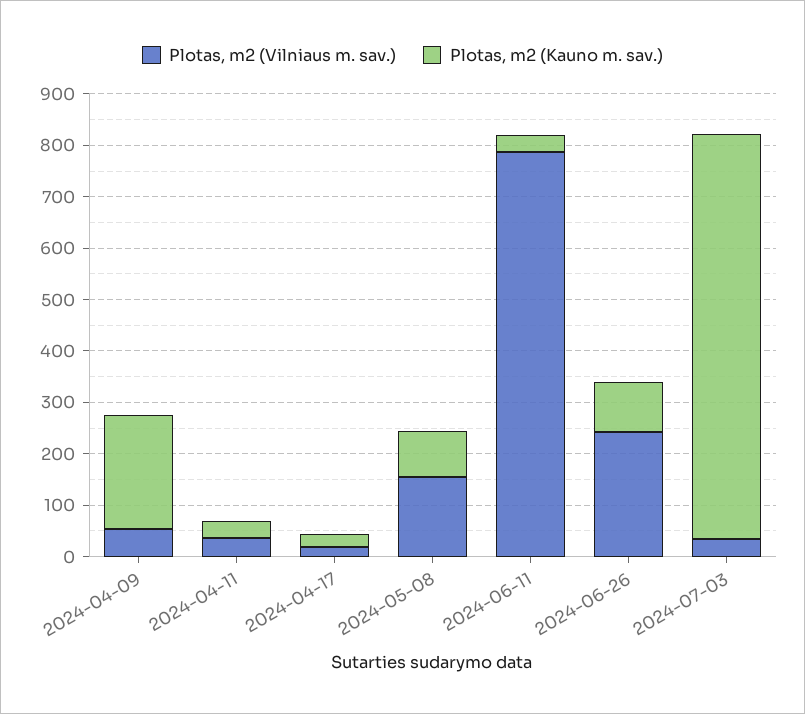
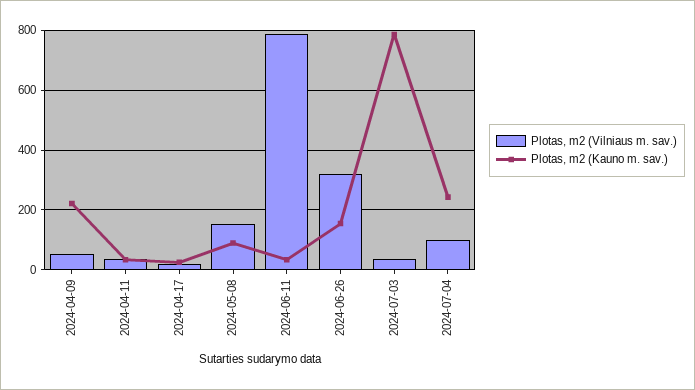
Plotas, m2 (Vilniaus m. sav.), 2024-06-26: 240 -> 325
Plotas, m2 (Kauno m. sav.), 2024-06-26: 100 -> 150
Plotas, m2 (Vilniaus m. sav.), 2024-07-04: none -> 100
Plotas, m2 (Kauno m. sav.), 2024-07-04: none -> 250

